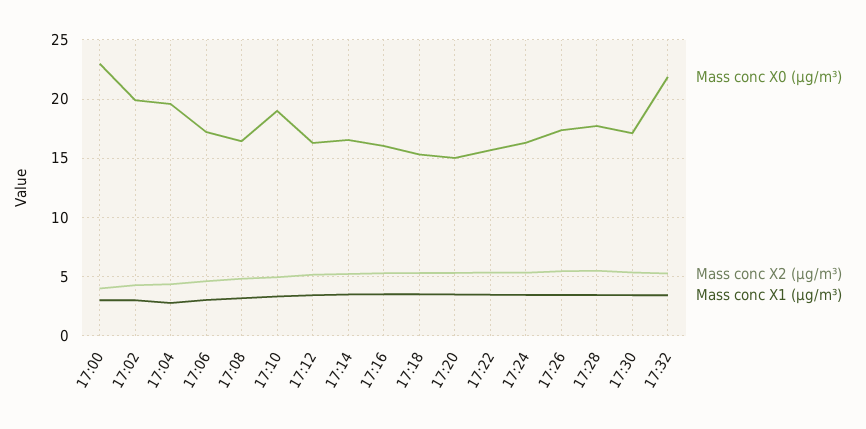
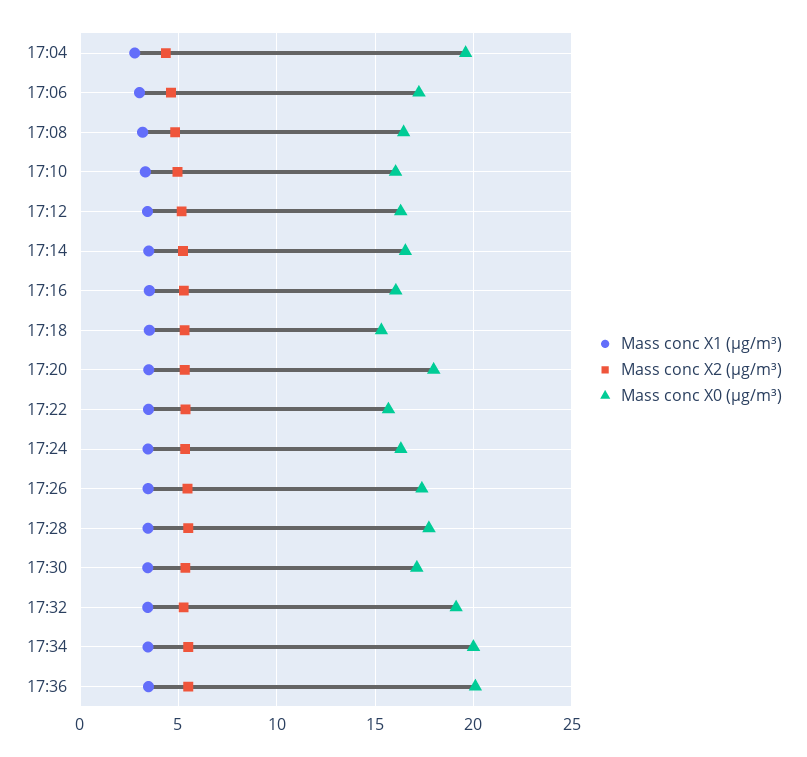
Mass conc X0 (μg/m³), 17:00: 23 -> none
Mass conc X2 (μg/m³), 17:00: 4 -> none
Mass conc X1 (μg/m³), 17:00: 3 -> none
Mass conc X0 (μg/m³), 17:02: 20 -> none
Mass conc X2 (μg/m³), 17:02: 4 -> none
Mass conc X1 (μg/m³), 17:02: 3 -> none
Mass conc X0 (μg/m³), 17:10: 19 -> 16
Mass conc X0 (μg/m³), 17:20: 15 -> 18
Mass conc X0 (μg/m³), 17:32: 22 -> 19
Mass conc X1 (μg/m³), 17:34: none -> 3.5
Mass conc X2 (μg/m³), 17:34: none -> 5.5
Mass conc X0 (μg/m³), 17:34: none -> 20
Mass conc X1 (μg/m³), 17:36: none -> 3.5
Mass conc X2 (μg/m³), 17:36: none -> 5.5
Mass conc X0 (μg/m³), 17:36: none -> 20

